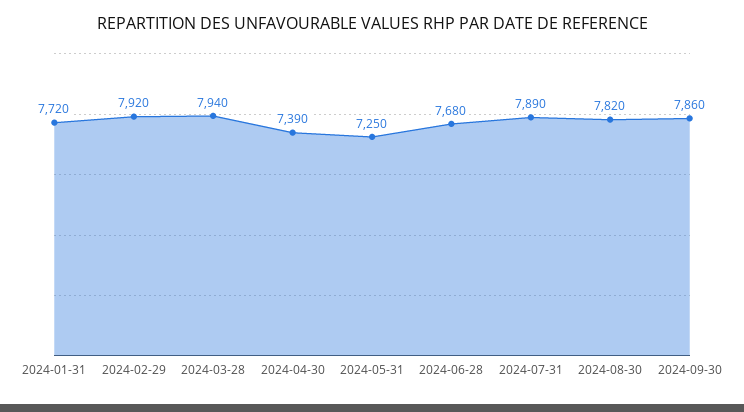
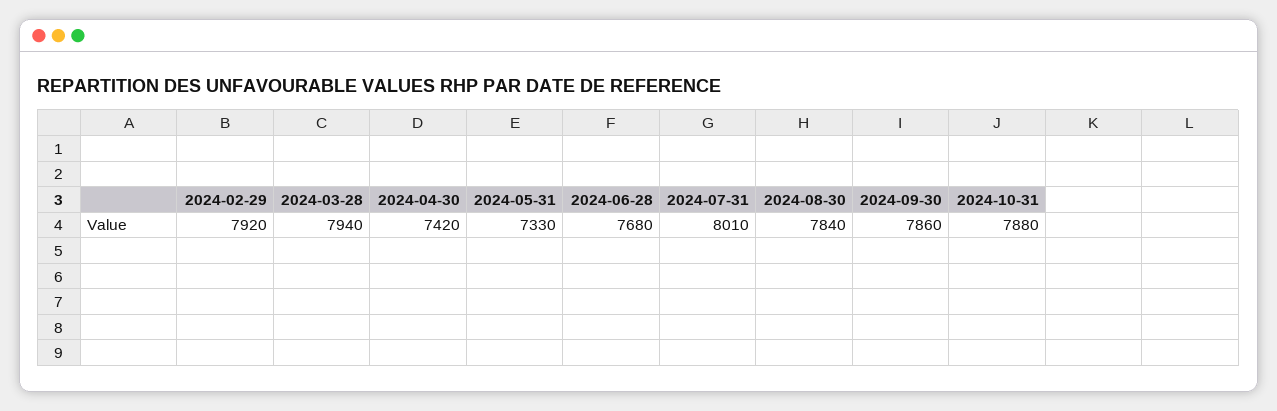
2024-01-31: 7720 -> none
2024-04-30: 7390 -> 7420
2024-05-31: 7250 -> 7330
2024-07-31: 7890 -> 8010
2024-08-30: 7820 -> 7840
2024-10-31: none -> 7880

